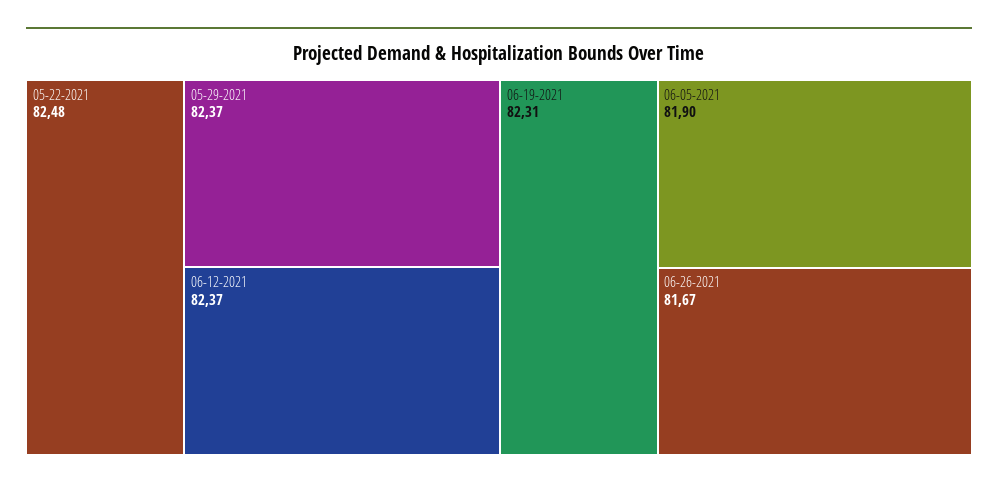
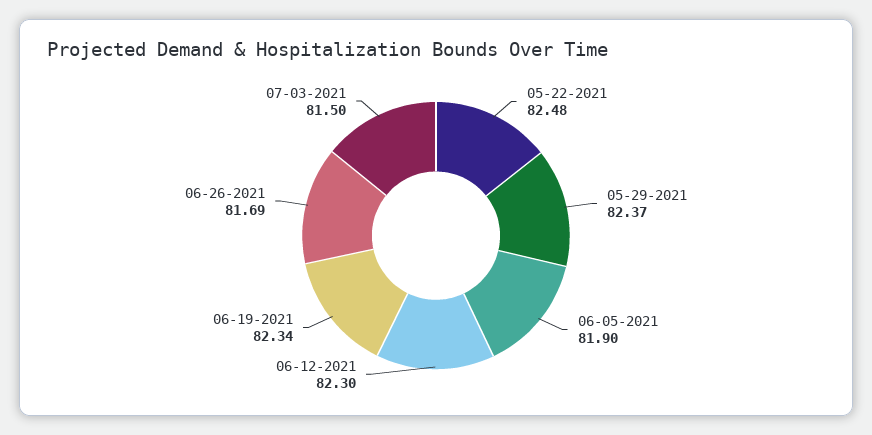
06-12-2021: 82.37 -> 82.3
06-19-2021: 82.31 -> 82.34
06-26-2021: 81.67 -> 81.69
07-03-2021: none -> 81.5

